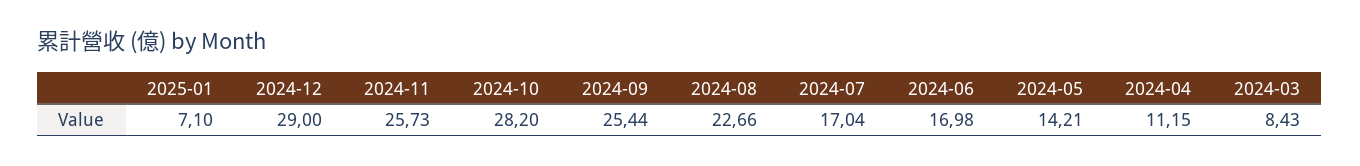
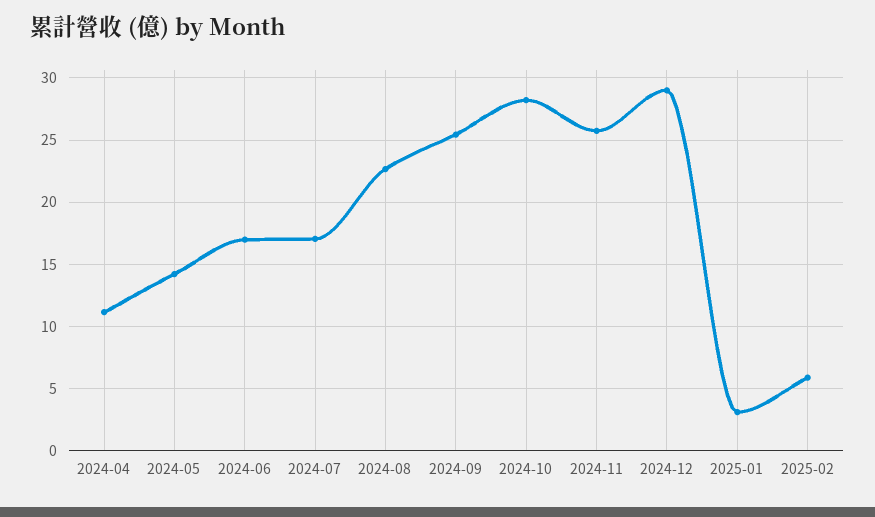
2025-01: 7.1 -> 3
2024-03: 8.43 -> none
2025-02: none -> 6

